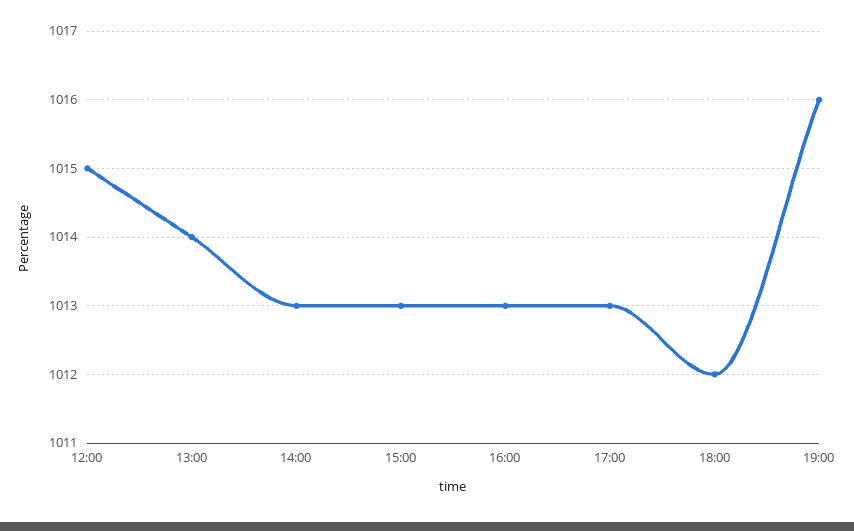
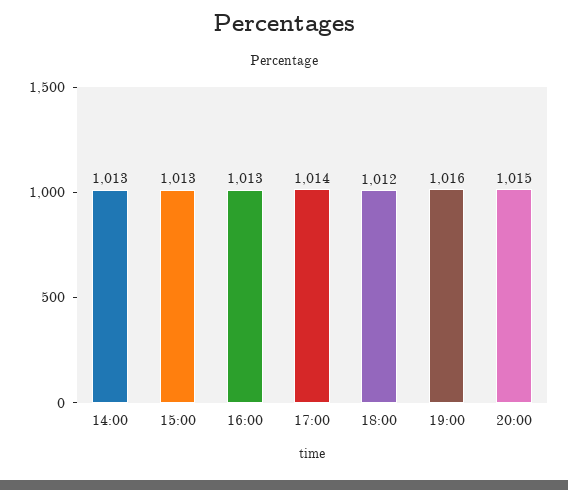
12:00: 1015 -> none
13:00: 1014 -> none
17:00: 1013 -> 1014
20:00: none -> 1015

